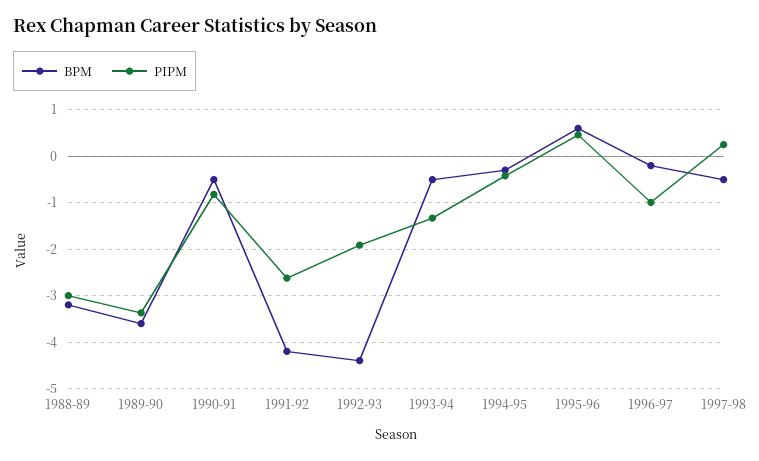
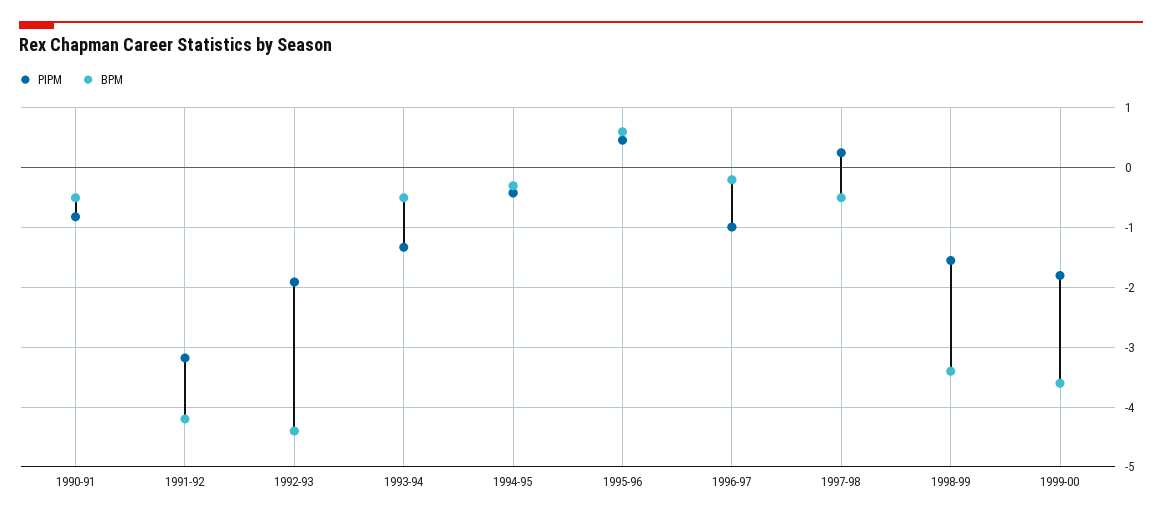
BPM, 1988-89: -3.2 -> none
PIPM, 1988-89: -3 -> none
BPM, 1989-90: -3.6 -> none
PIPM, 1989-90: -3.4 -> none
PIPM, 1991-92: -2.6 -> -3.2
PIPM, 1998-99: none -> -1.6
BPM, 1998-99: none -> -3.4
PIPM, 1999-00: none -> -1.8
BPM, 1999-00: none -> -3.6

